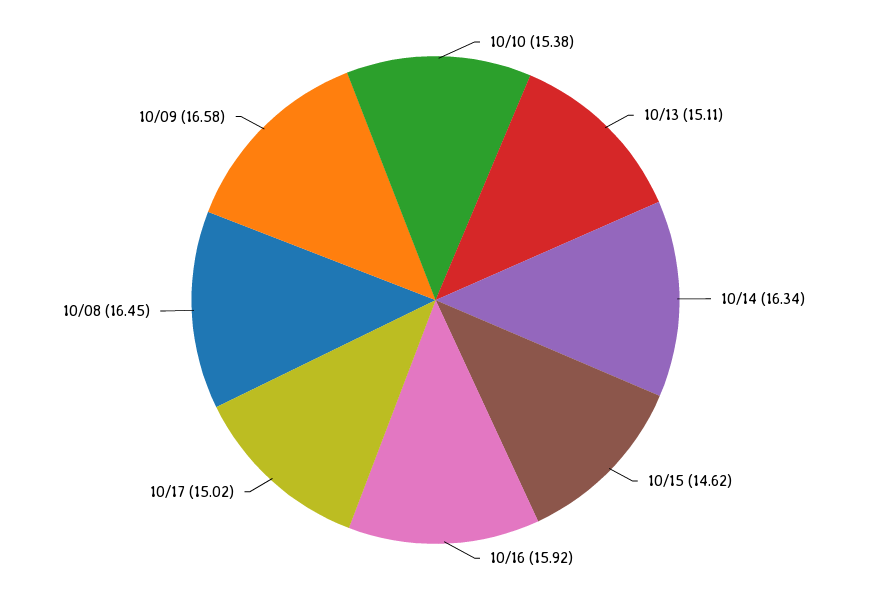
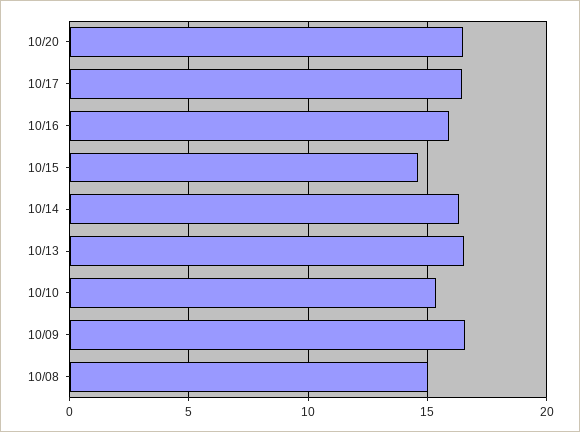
10/13: 15.11 -> 16.5
10/17: 15.02 -> 16.5
10/08: 16.45 -> 15
10/20: none -> 16.5

